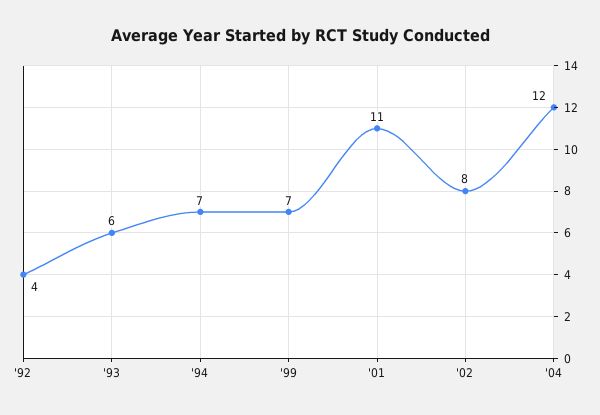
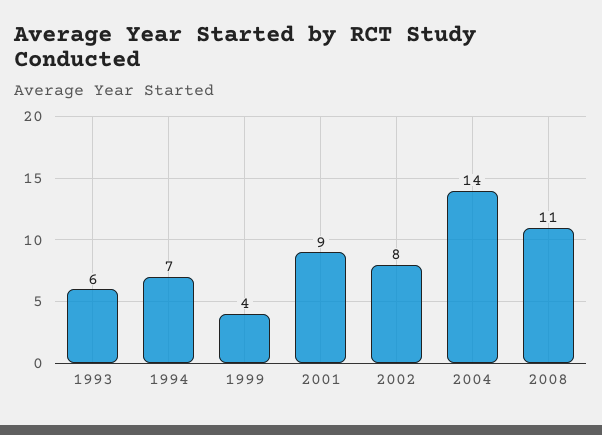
'92: 4 -> none
'99: 7 -> 4
'01: 11 -> 9
'04: 12 -> 14
2008: none -> 11

